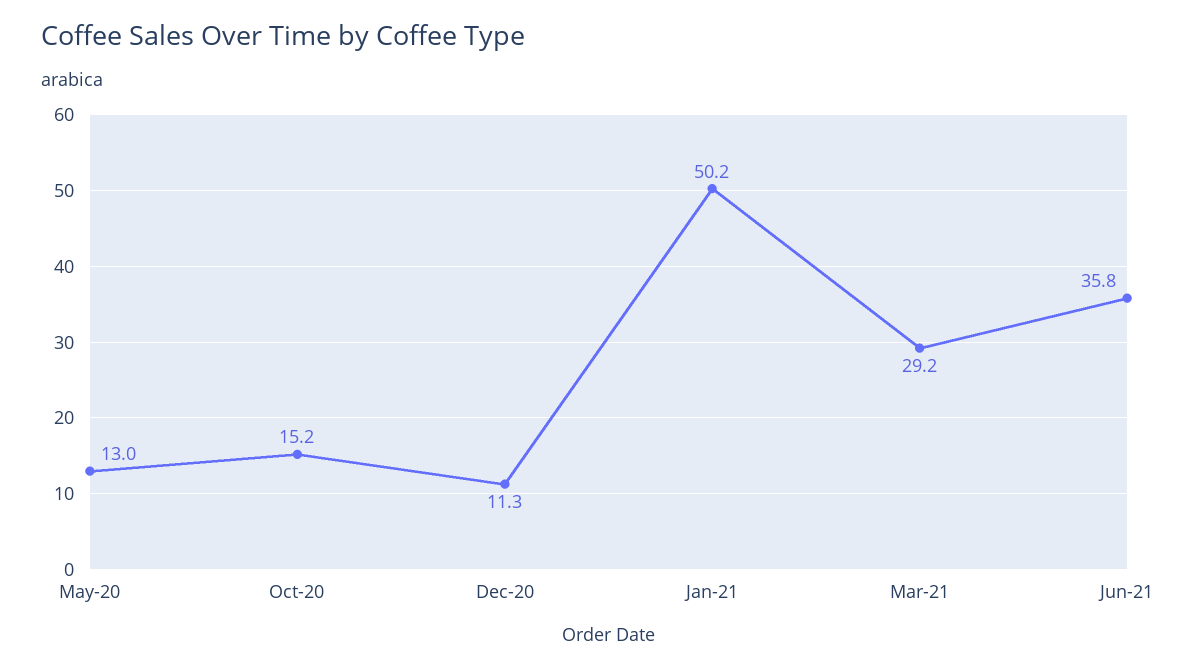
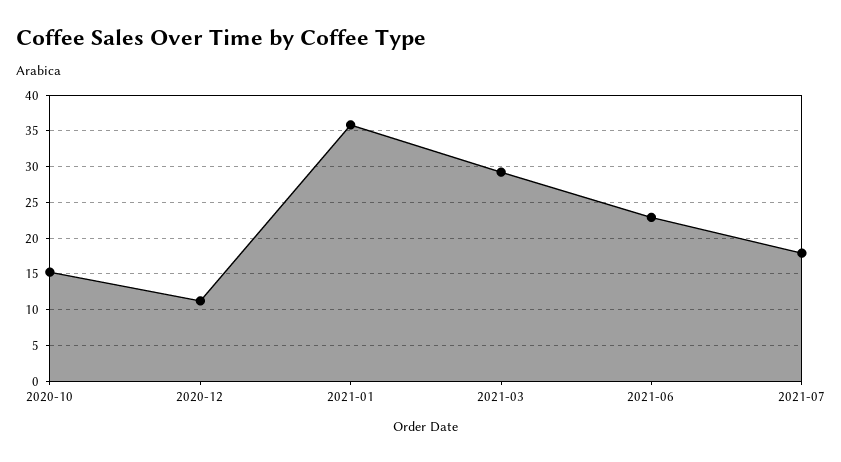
May-20: 13 -> none
Jan-21: 50.2 -> 36
Jun-21: 35.8 -> 23
2021-07: none -> 18

